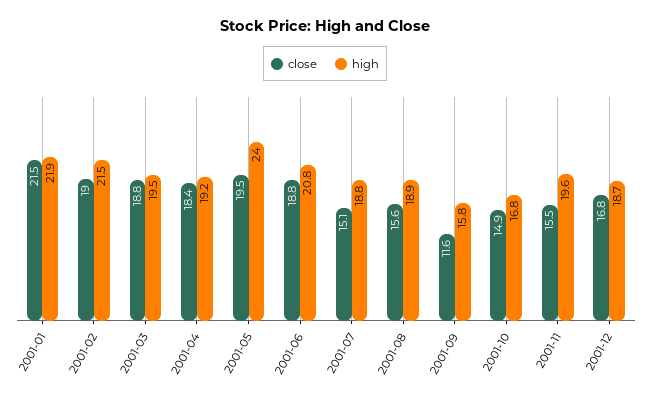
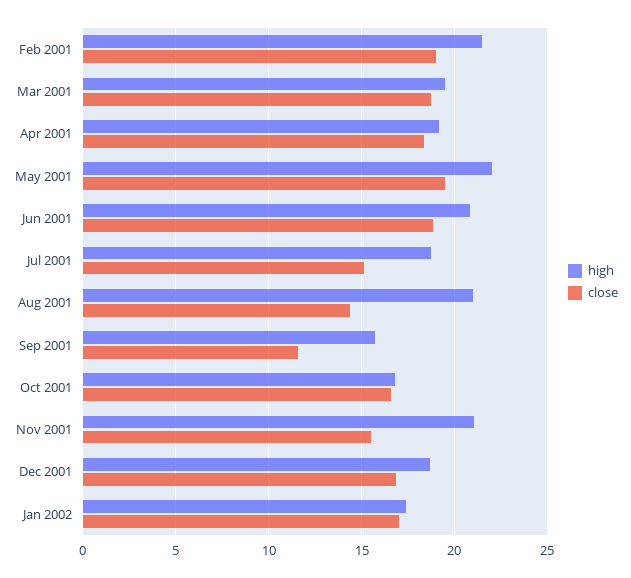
close, 2001-01: 21.5 -> none
high, 2001-01: 21.9 -> none
high, 2001-05: 24 -> 22
close, 2001-08: 15.6 -> 14.5
high, 2001-08: 18.9 -> 21
close, 2001-10: 14.9 -> 16.5
high, 2001-11: 19.6 -> 21
high, Jan 2002: none -> 17.5
close, Jan 2002: none -> 17

